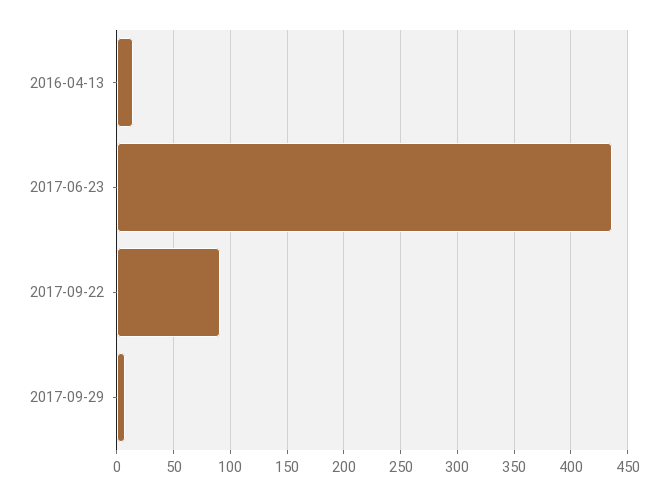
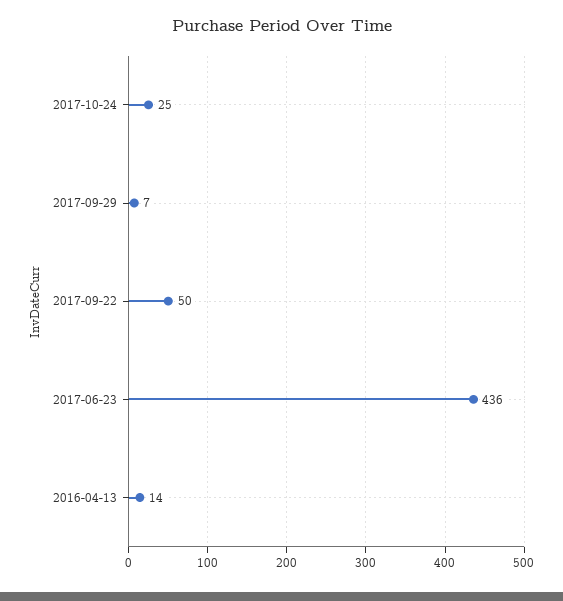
2017-09-22: 90 -> 50
2017-10-24: none -> 25

